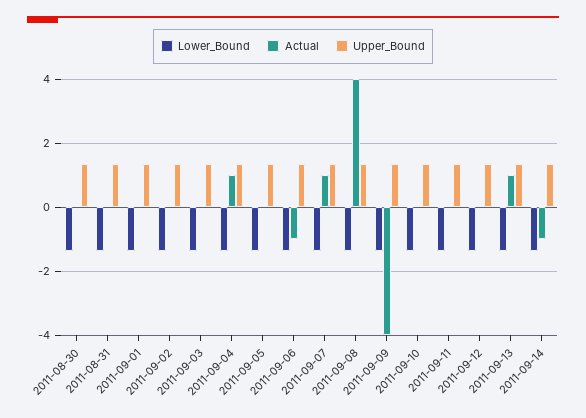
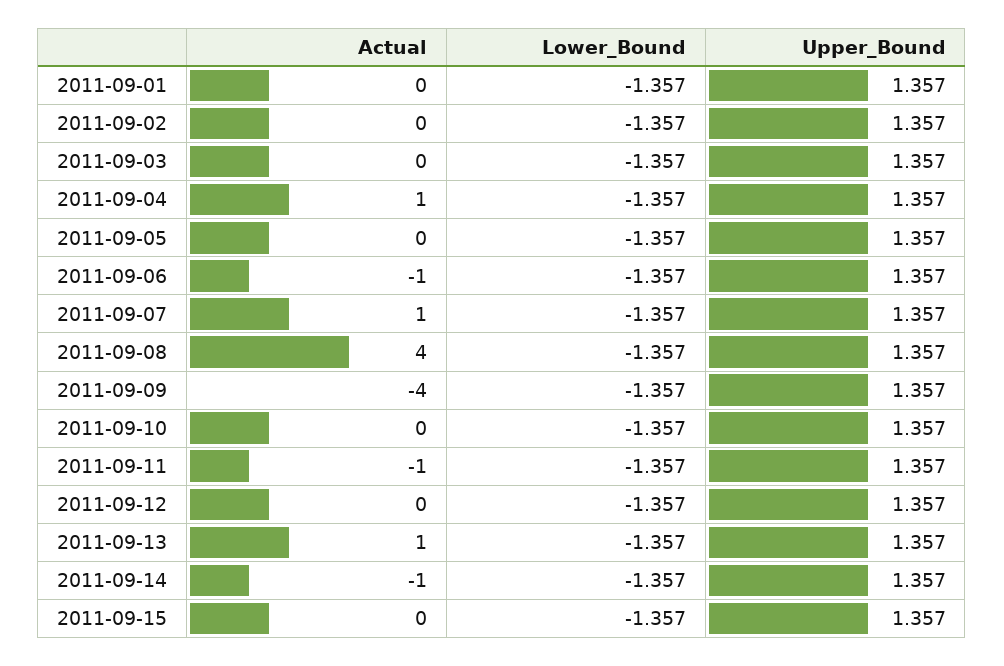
Lower_Bound, 2011-08-30: -1.4 -> none
Actual, 2011-08-30: 0 -> none
Upper_Bound, 2011-08-30: 1.4 -> none
Lower_Bound, 2011-08-31: -1.4 -> none
Actual, 2011-08-31: 0 -> none
Upper_Bound, 2011-08-31: 1.4 -> none
Actual, 2011-09-11: 0 -> -1
Actual, 2011-09-15: none -> 0
Lower_Bound, 2011-09-15: none -> -1.357
Upper_Bound, 2011-09-15: none -> 1.357

